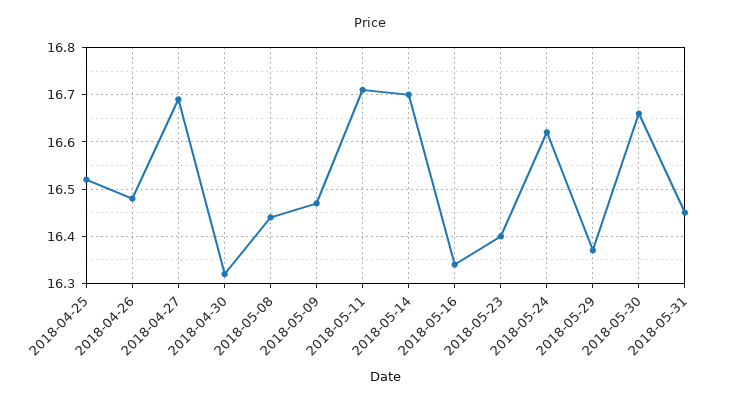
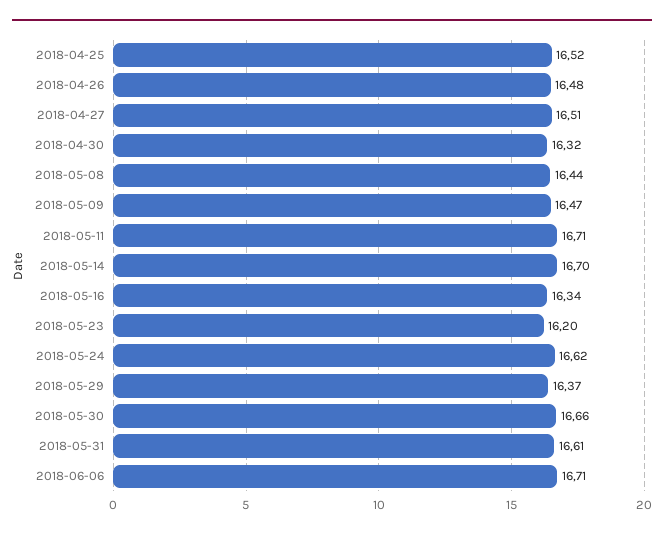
2018-04-27: 16.7 -> 16.51
2018-05-23: 16.4 -> 16.2
2018-05-31: 16.45 -> 16.61
2018-06-06: none -> 16.71

